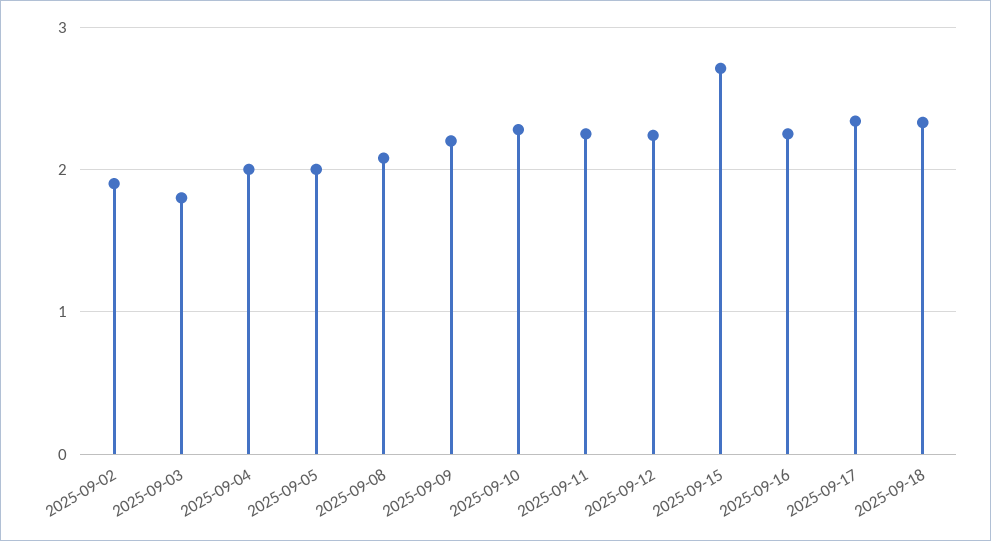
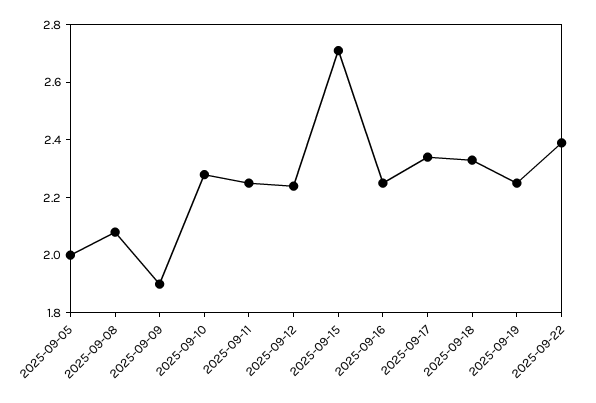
2025-09-02: 1.9 -> none
2025-09-03: 1.8 -> none
2025-09-04: 2 -> none
2025-09-09: 2.2 -> 1.9
2025-09-19: none -> 2.25
2025-09-22: none -> 2.4

